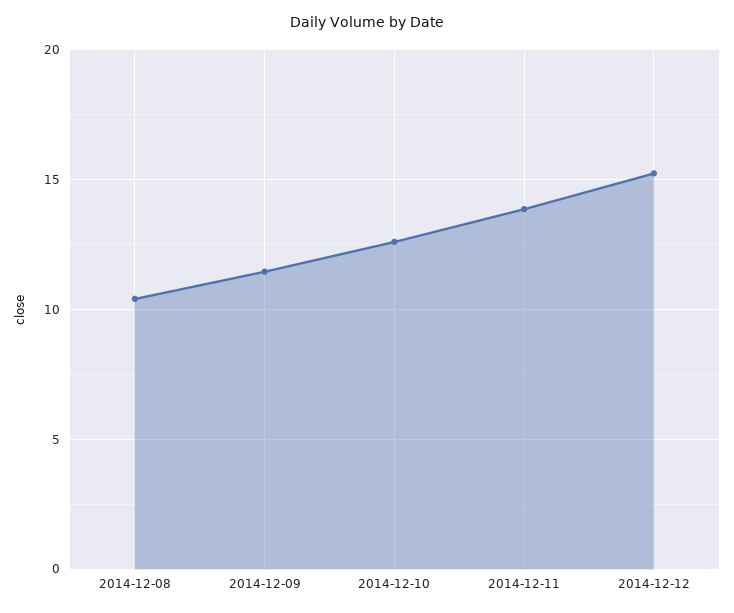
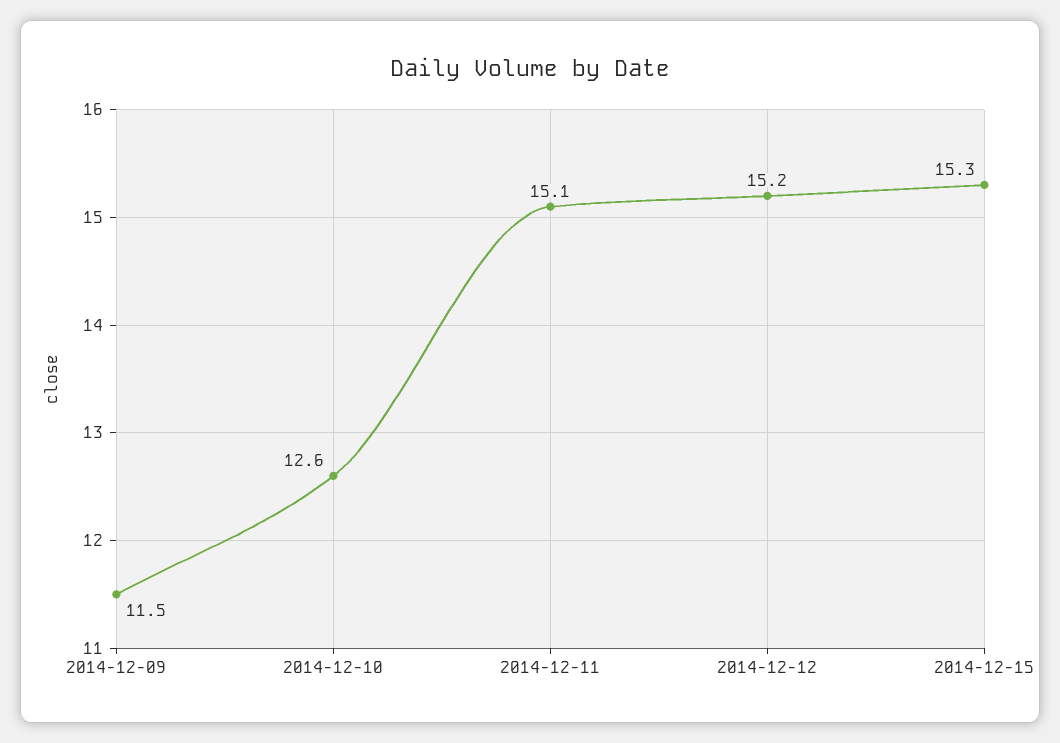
2014-12-08: 10.5 -> none
2014-12-11: 14 -> 15.1
2014-12-15: none -> 15.3

